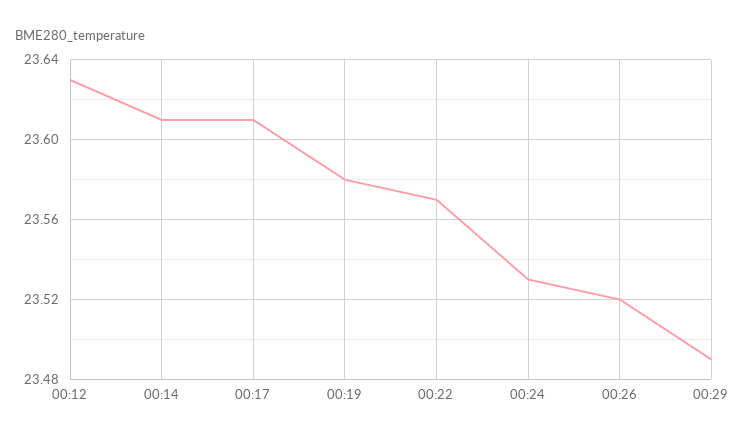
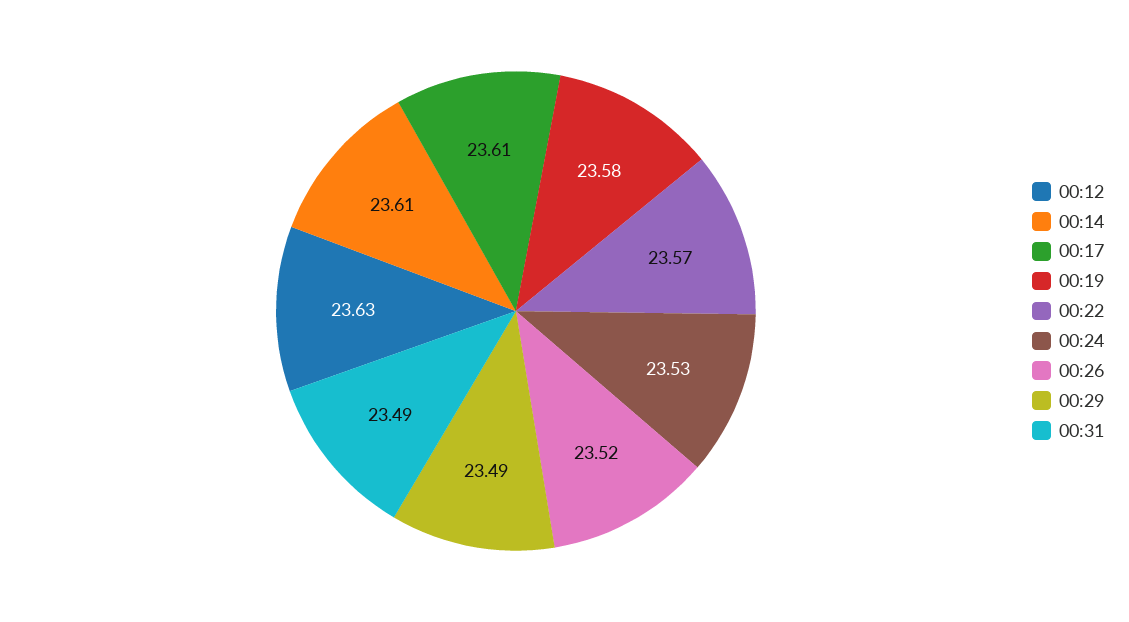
00:31: none -> 23.49

